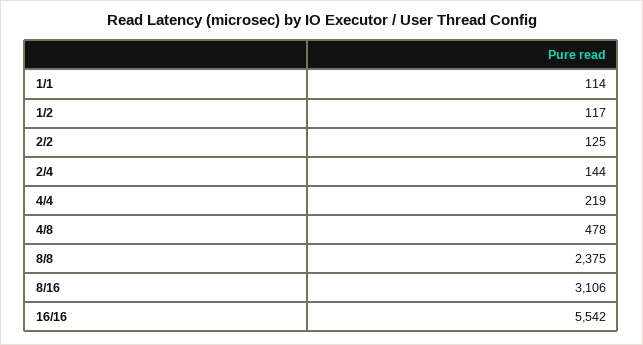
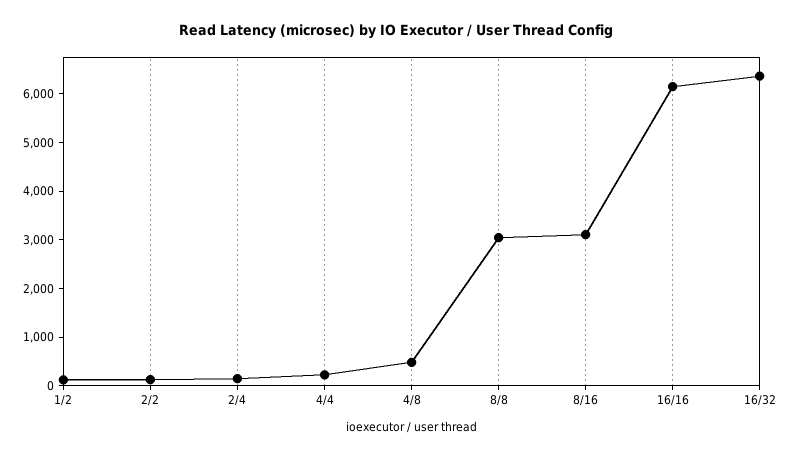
1/1: 114 -> none
8/8: 2375 -> 3000
16/16: 5542 -> 6200
16/32: none -> 6400

